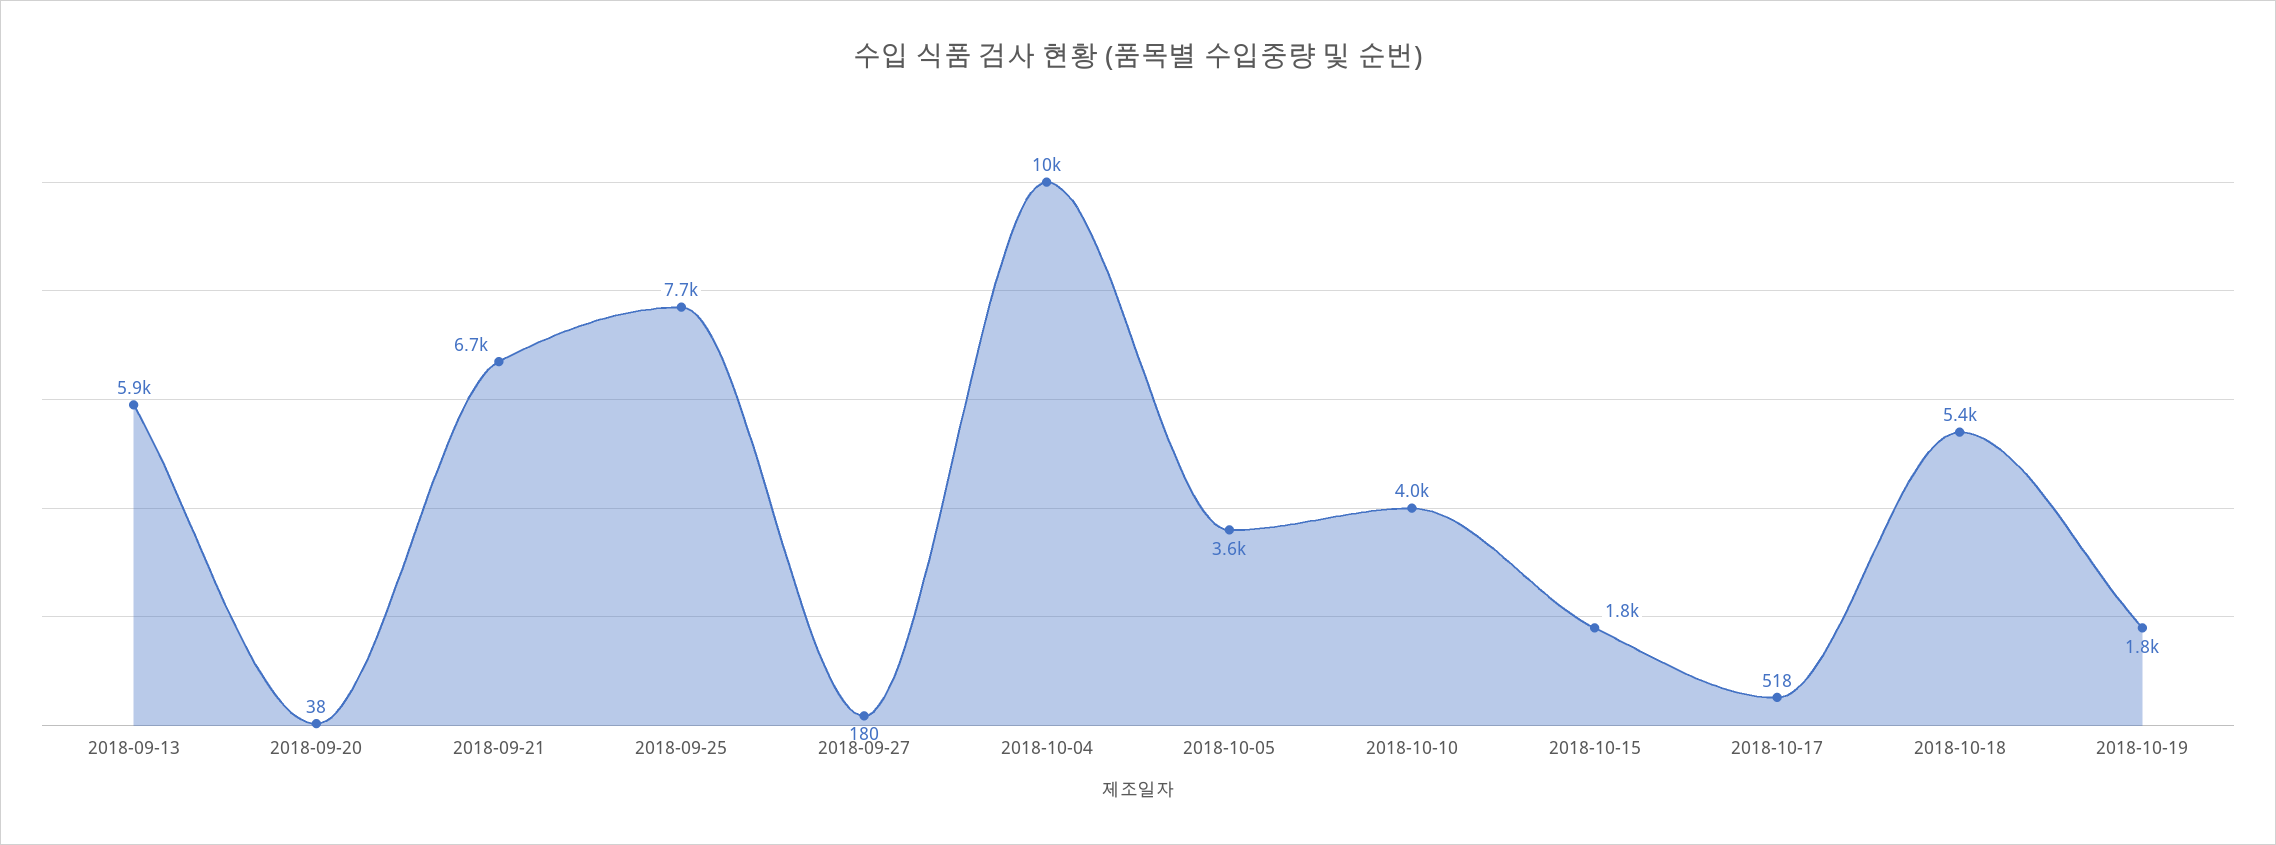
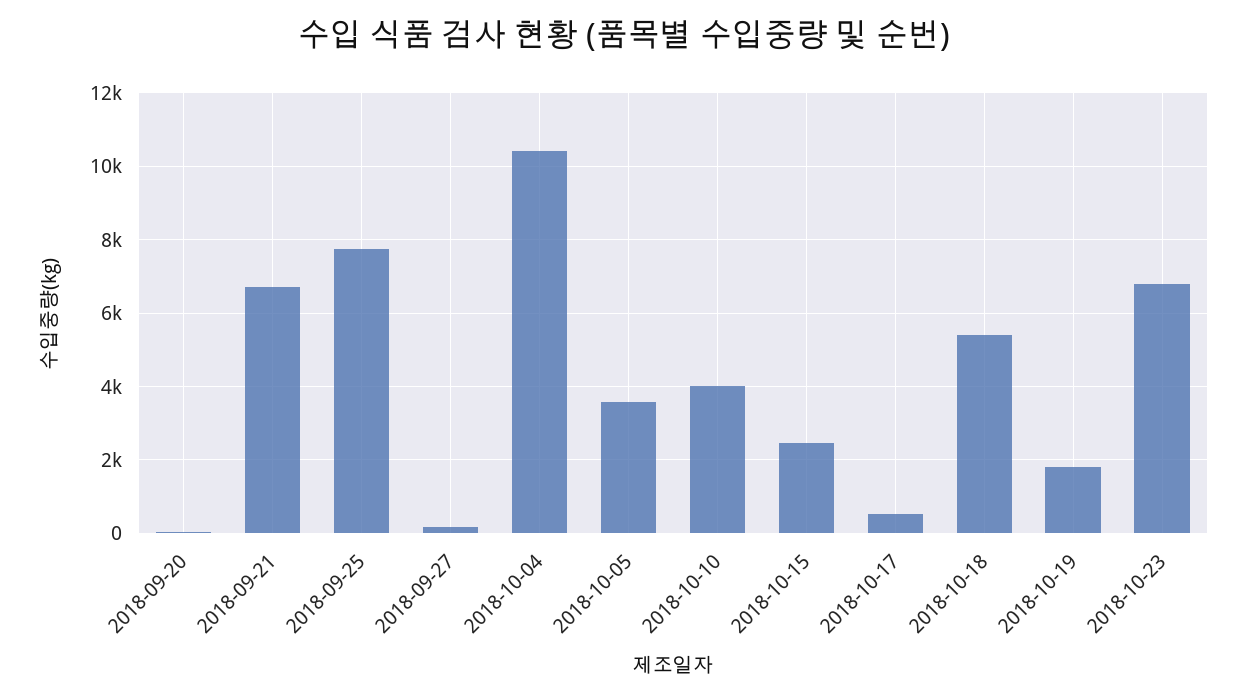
2018-09-13: 5900 -> none
2018-10-15: 1800 -> 2400
2018-10-23: none -> 6800

